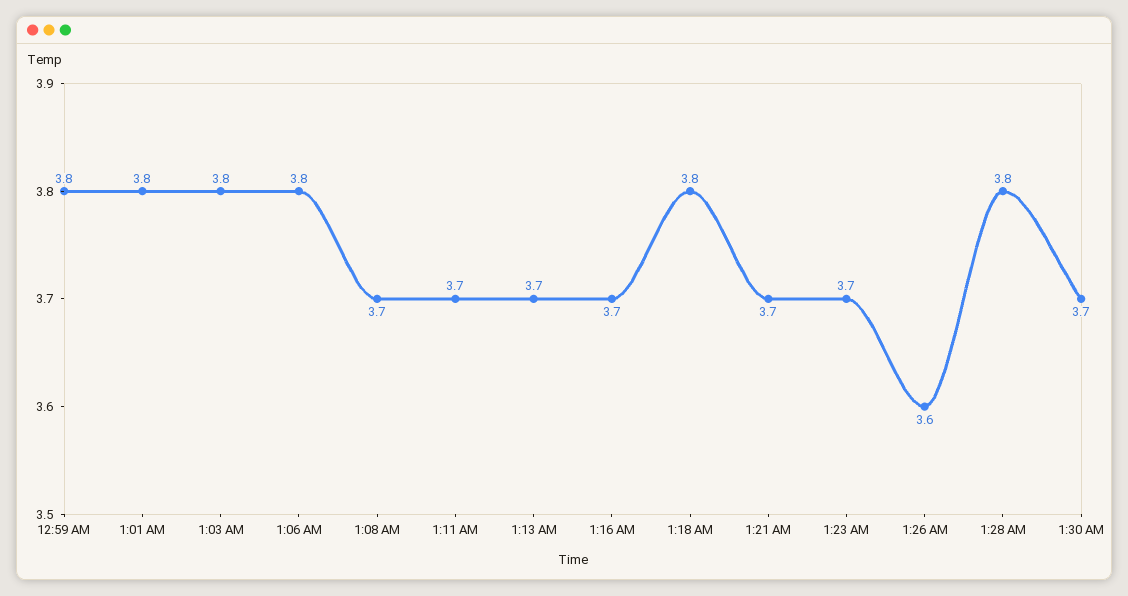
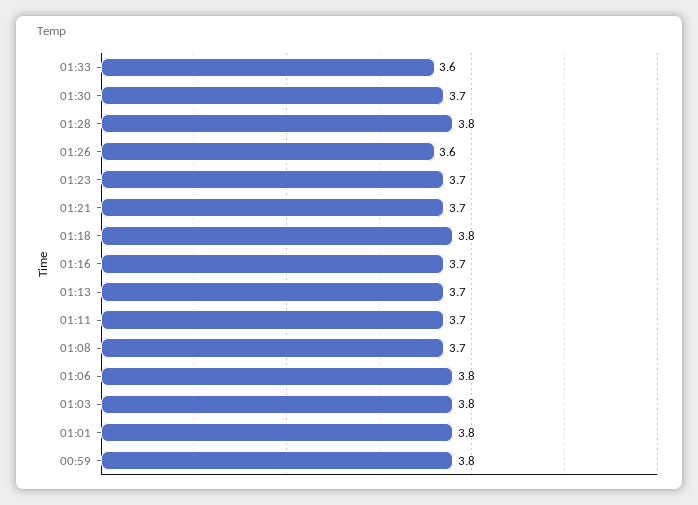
01:33: none -> 3.6

